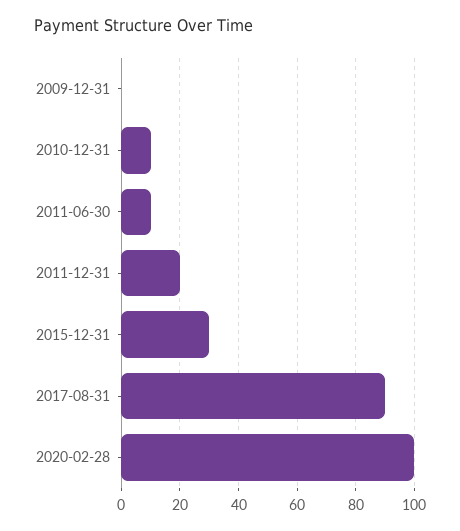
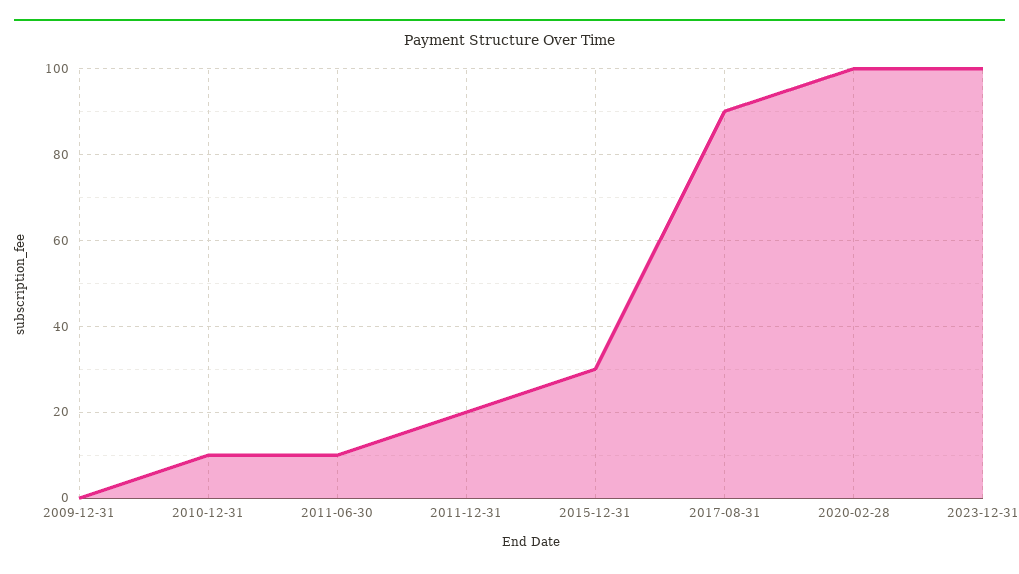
2023-12-31: none -> 100

